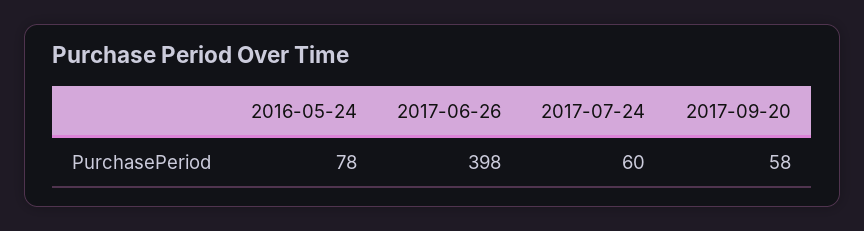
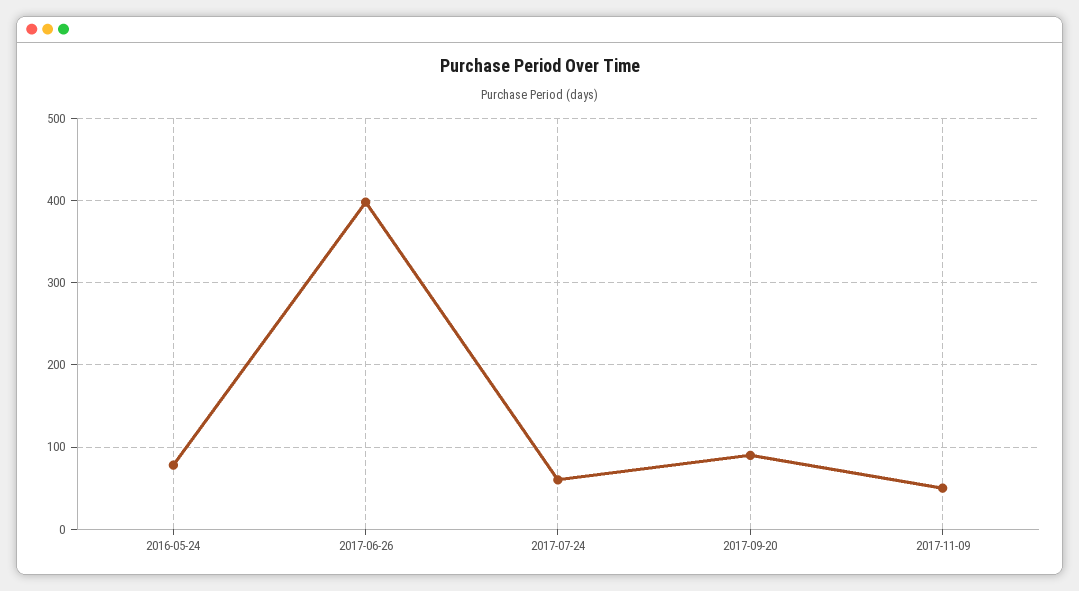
2017-09-20: 58 -> 90
2017-11-09: none -> 50

